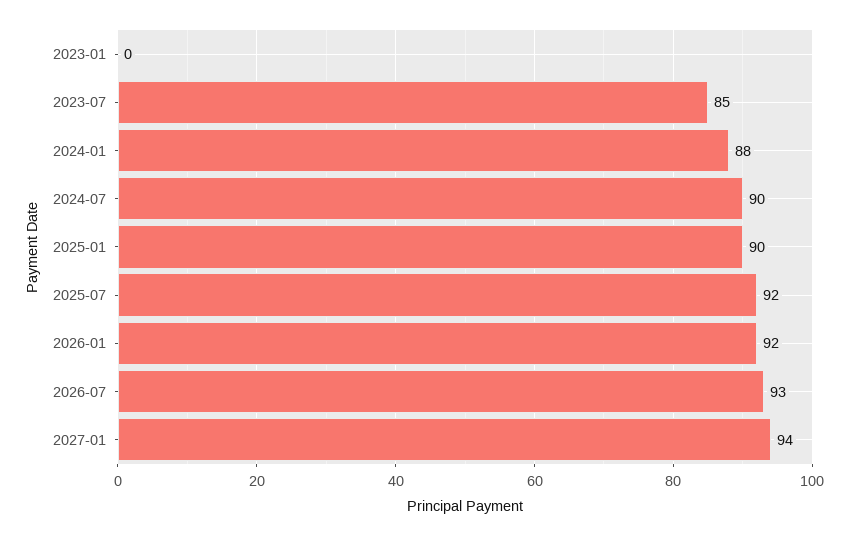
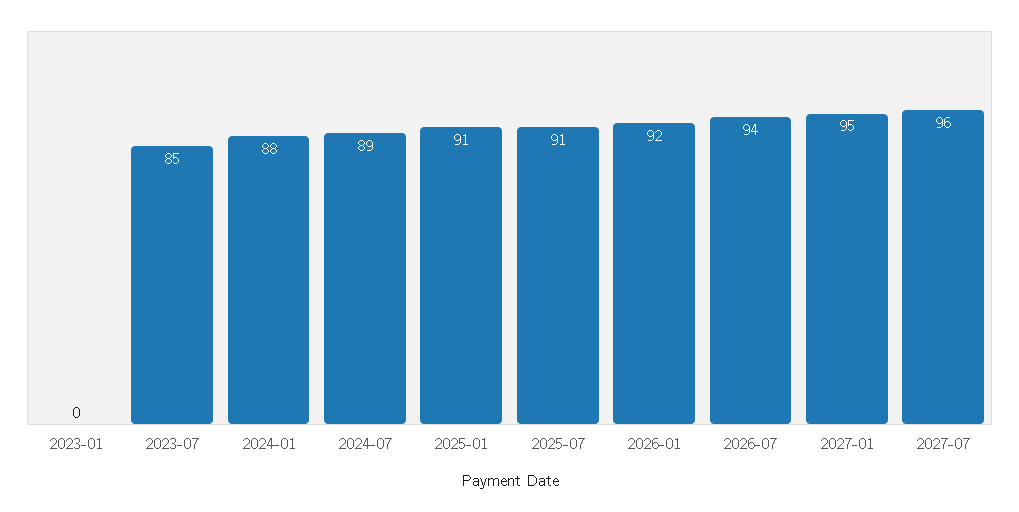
2024-07: 90 -> 89
2025-01: 90 -> 91
2025-07: 92 -> 91
2026-07: 93 -> 94
2027-01: 94 -> 95
2027-07: none -> 96

